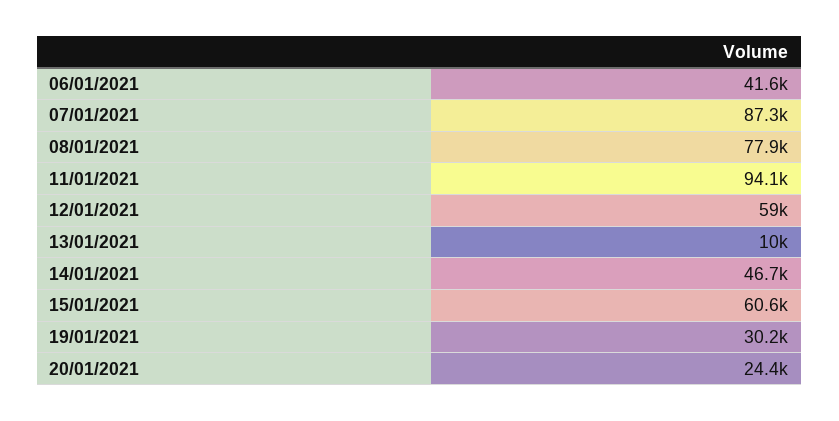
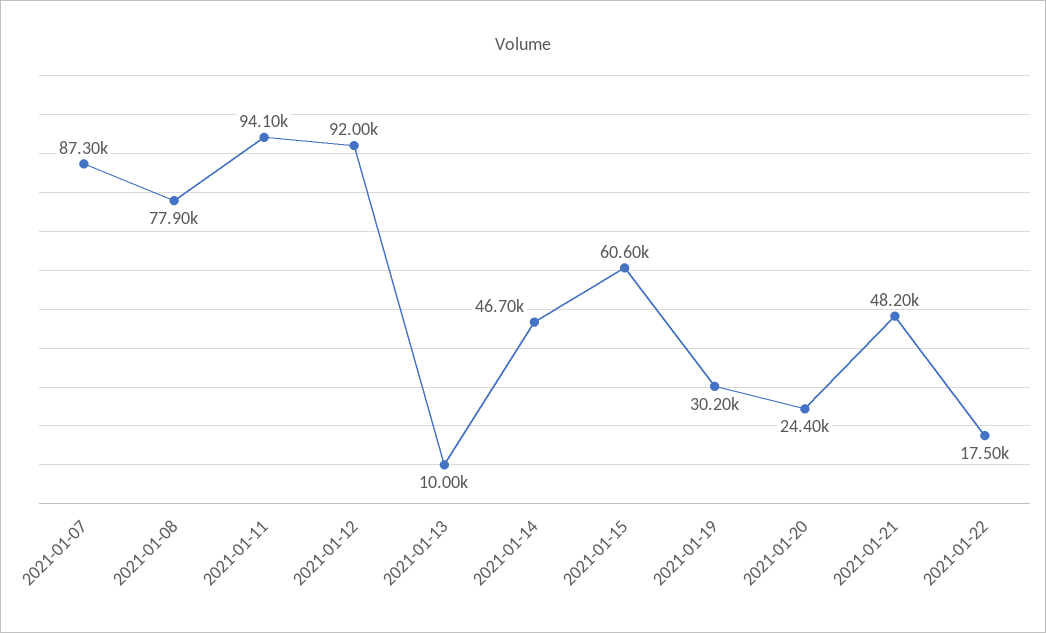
06/01/2021: 41600 -> none
12/01/2021: 59000 -> 92000
2021-01-21: none -> 48200
2021-01-22: none -> 17500

